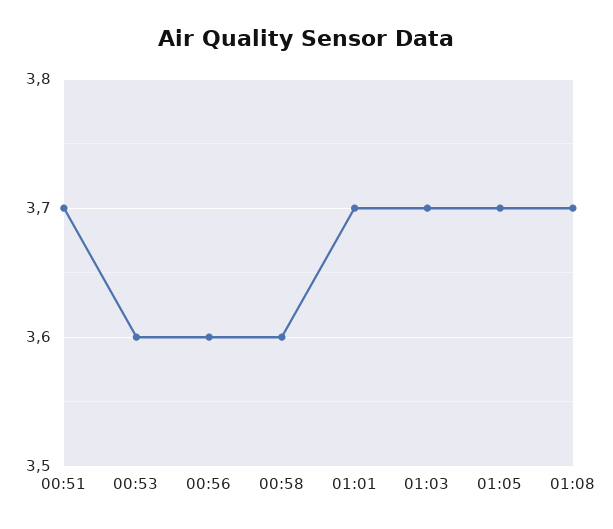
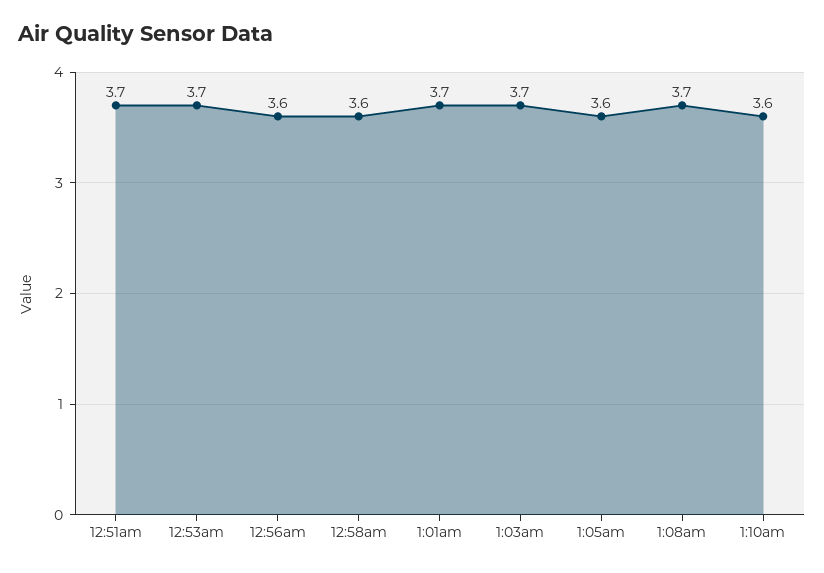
00:53: 3.6 -> 3.7
01:05: 3.7 -> 3.6
1:10am: none -> 3.6

